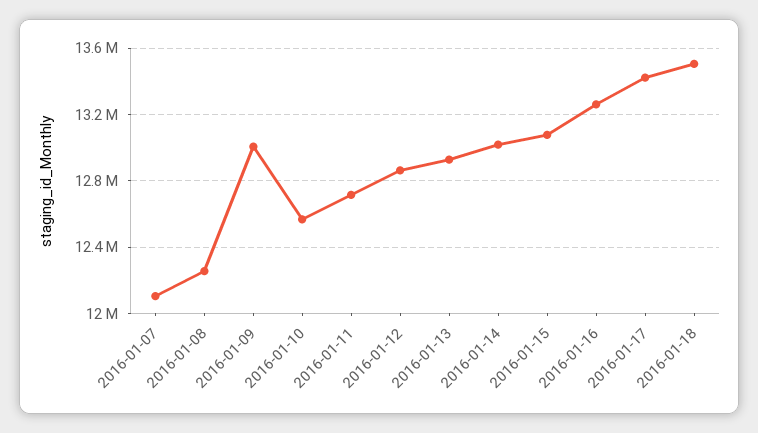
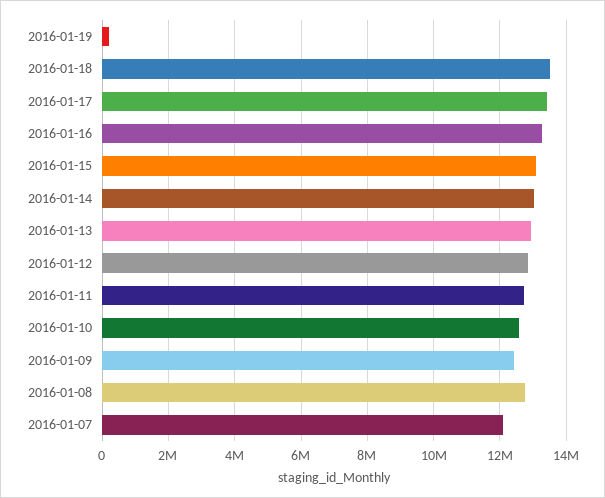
2016-01-08: 12250000 -> 12800000
2016-01-09: 13000000 -> 12400000
2016-01-19: none -> 200000

